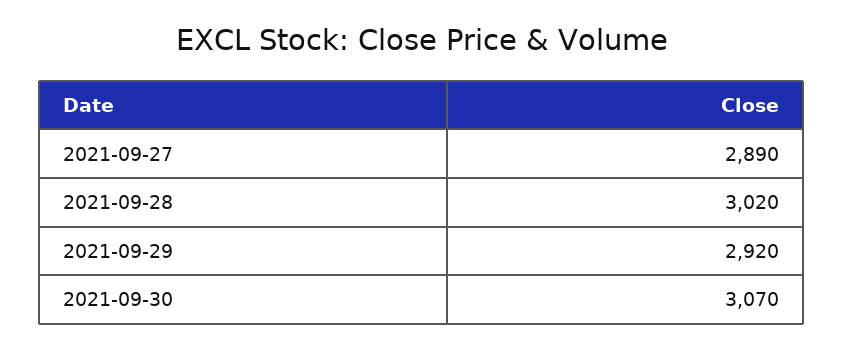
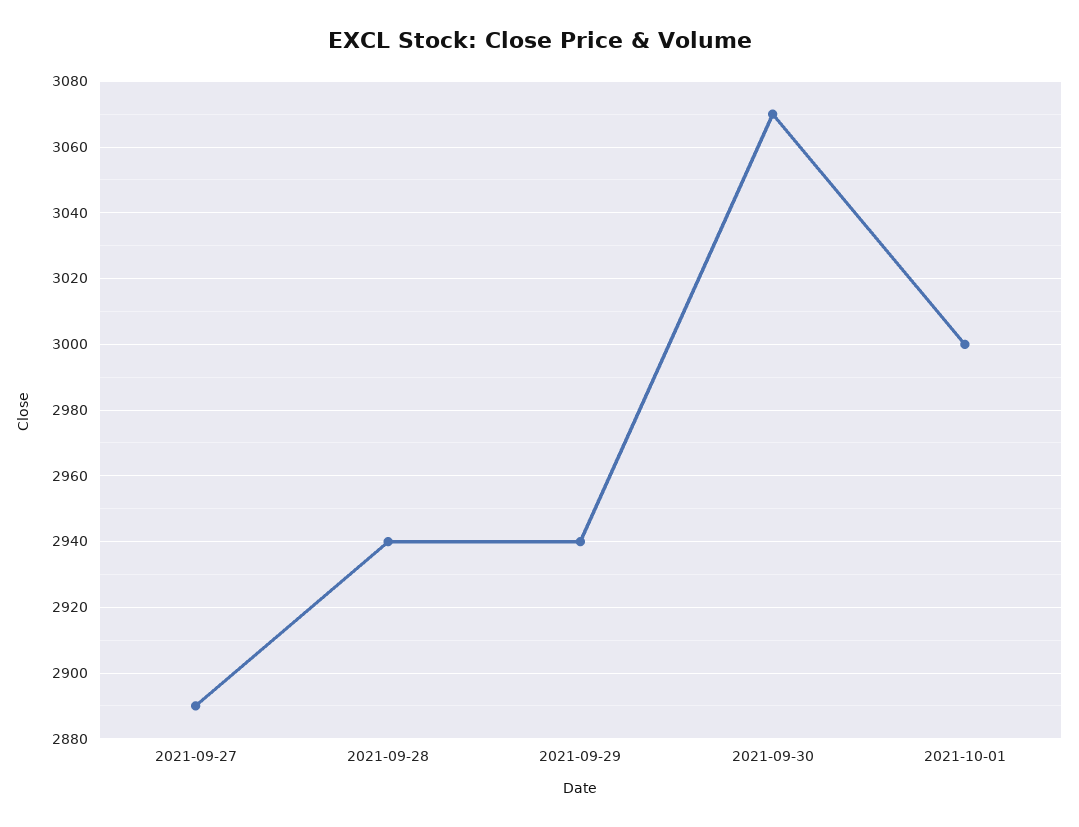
2021-09-28: 3020 -> 2940
2021-09-29: 2920 -> 2940
2021-10-01: none -> 3000

